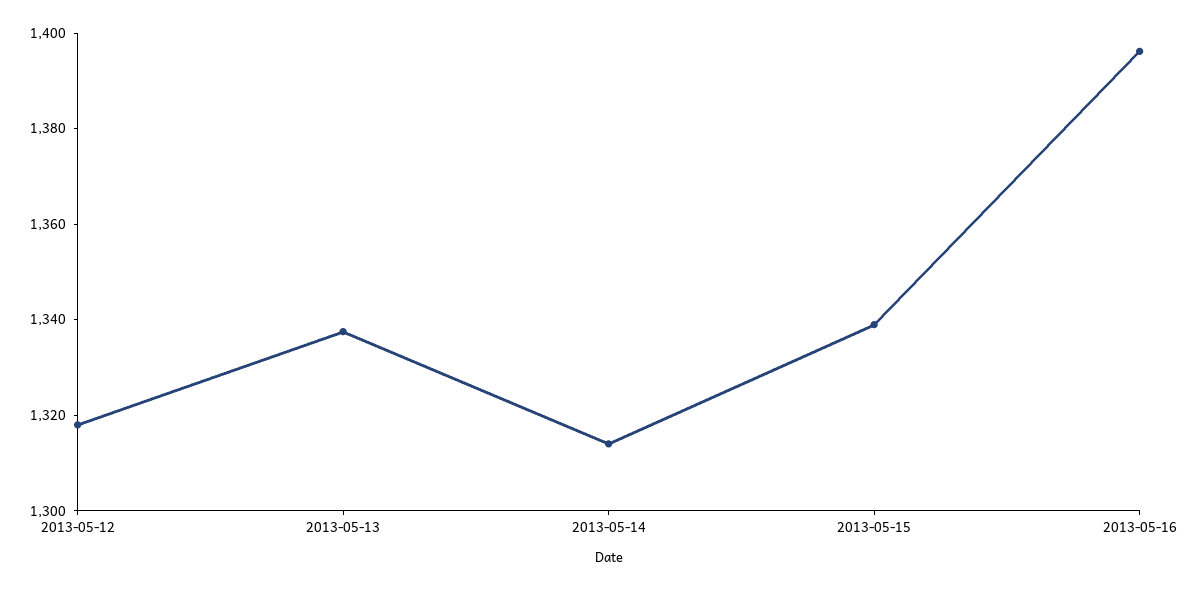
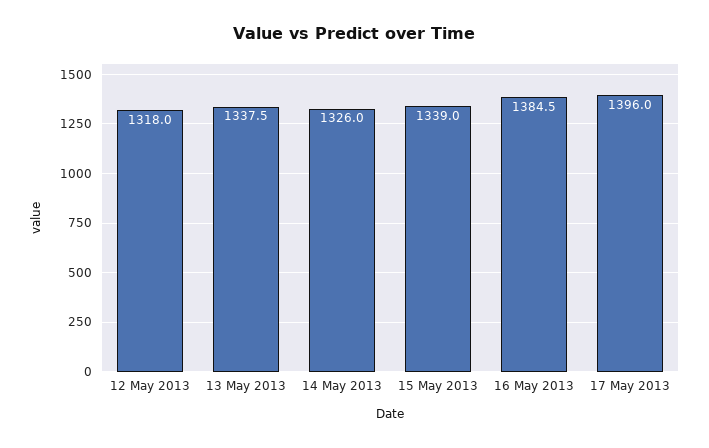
2013-05-14: 1315 -> 1326
2013-05-16: 1395 -> 1384.5
17 May 2013: none -> 1396

